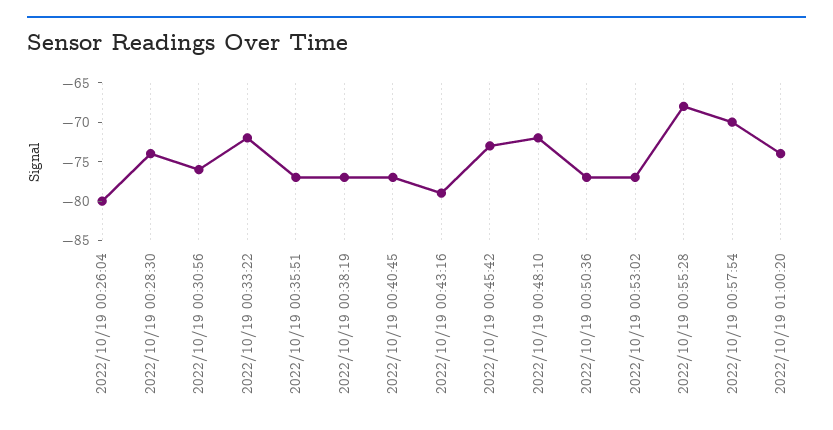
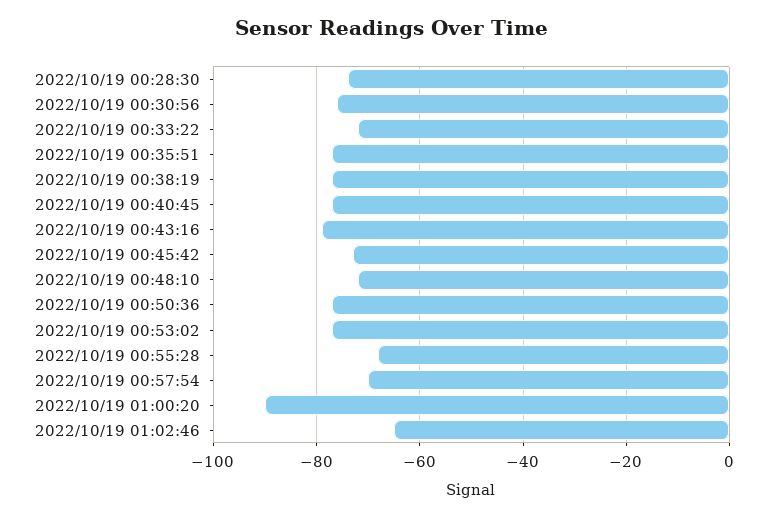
2022/10/19 00:26:04: -80 -> none
2022/10/19 01:00:20: -75 -> -90
2022/10/19 01:02:46: none -> -65

